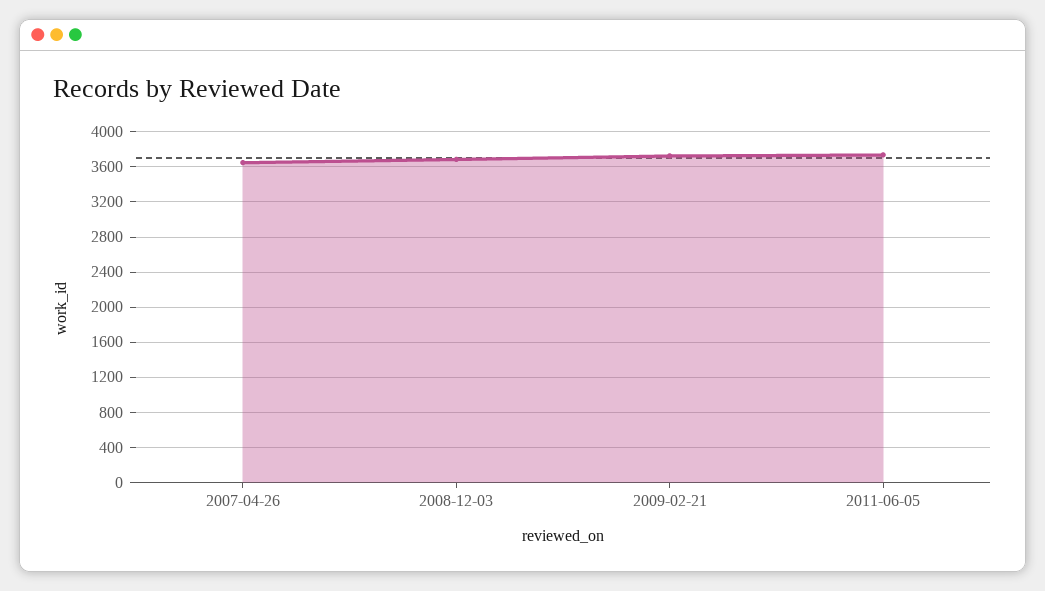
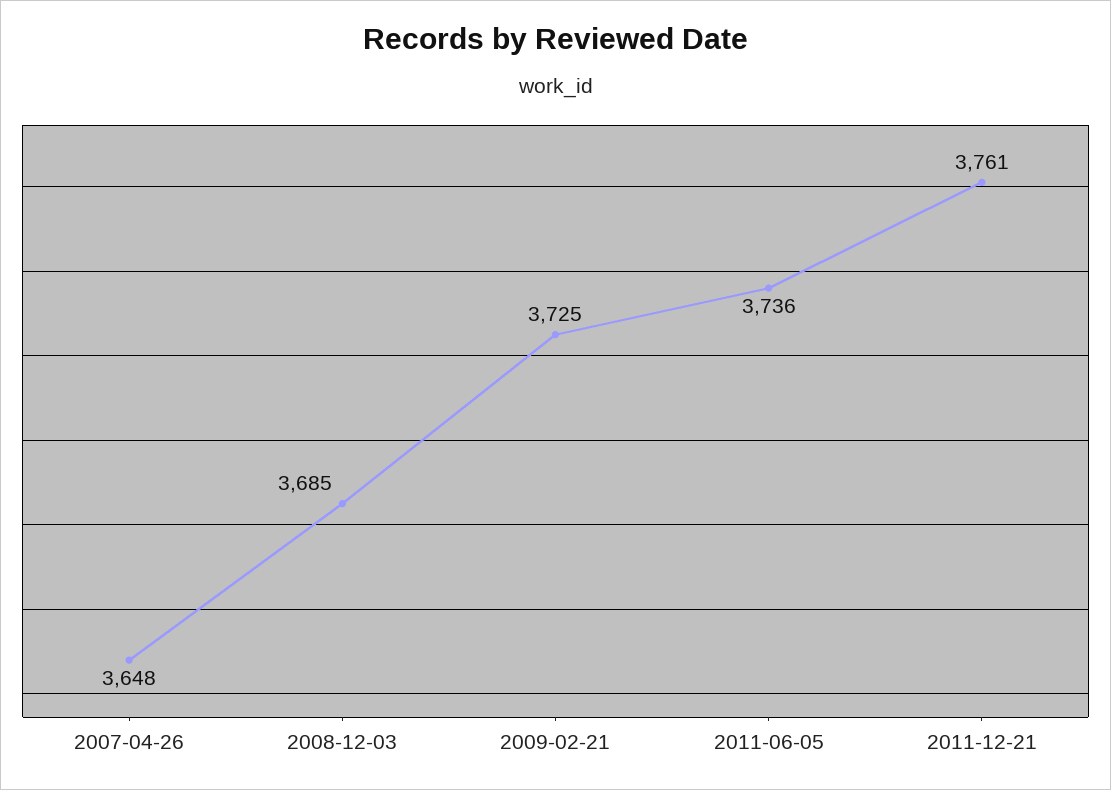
2011-12-21: none -> 3761

